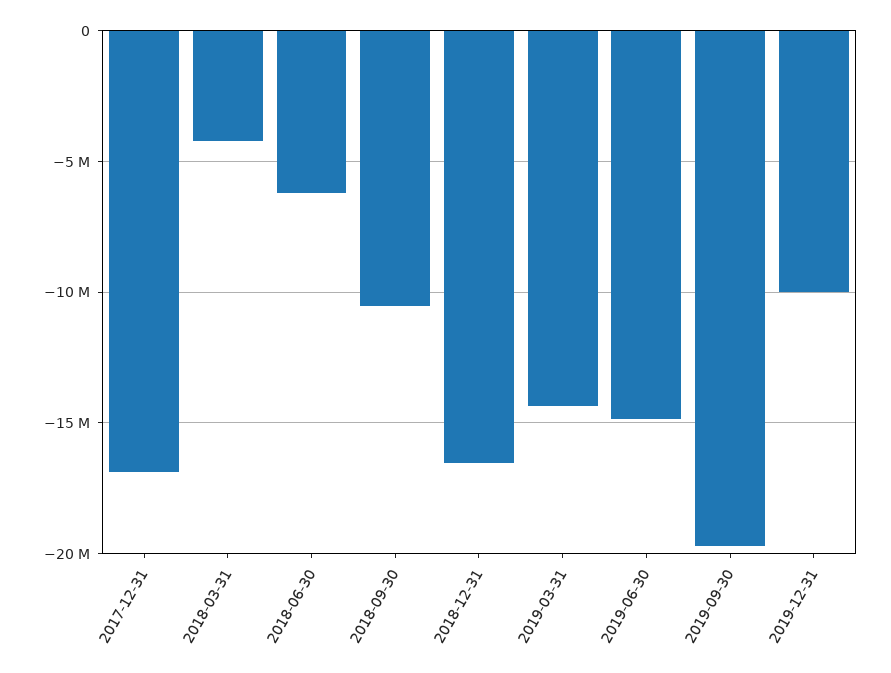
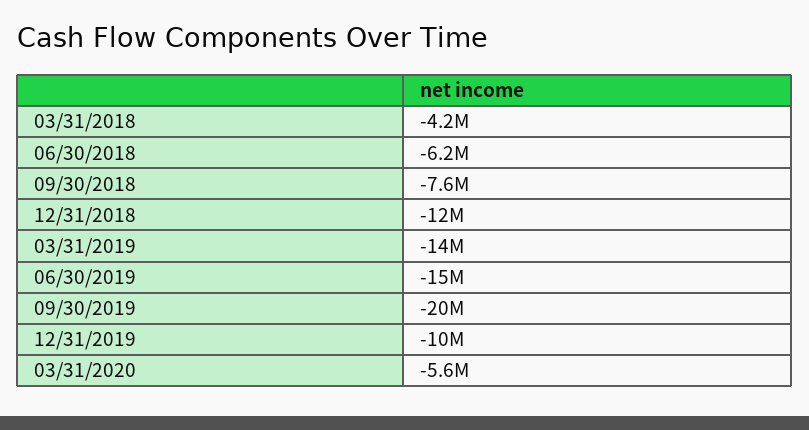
2017-12-31: -17000000 -> none
2018-09-30: -10500000 -> -7600000
2018-12-31: -16500000 -> -12000000
03/31/2020: none -> -5600000

